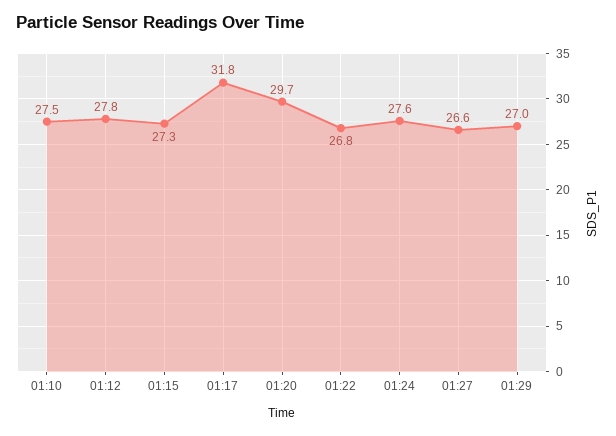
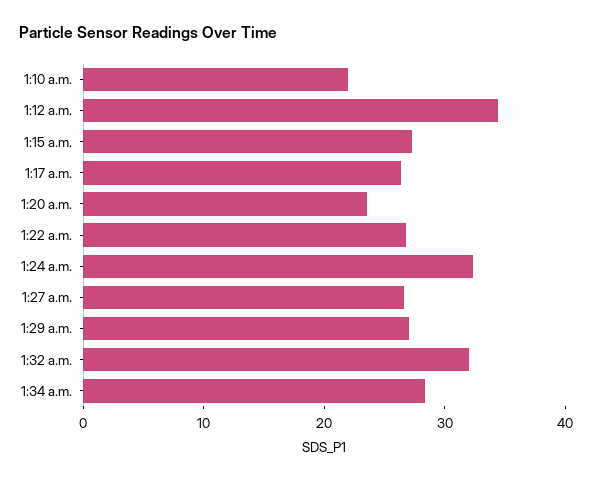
01:10: 27.5 -> 22
01:12: 27.8 -> 34
01:17: 31.8 -> 26
01:20: 29.7 -> 24
01:24: 27.6 -> 32
1:32 a.m.: none -> 32
1:34 a.m.: none -> 28

